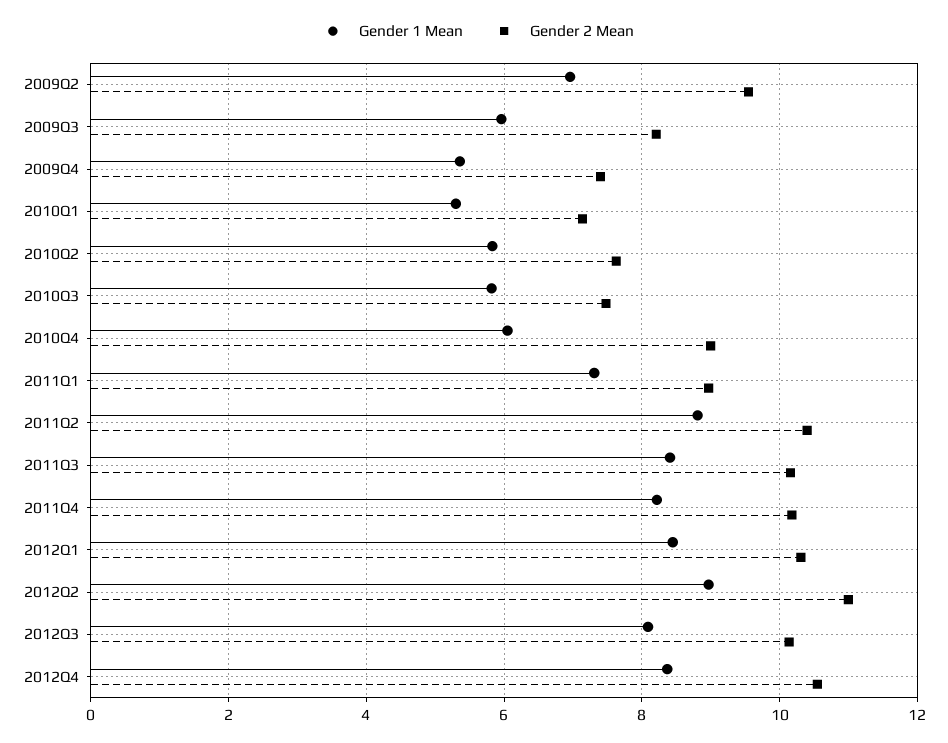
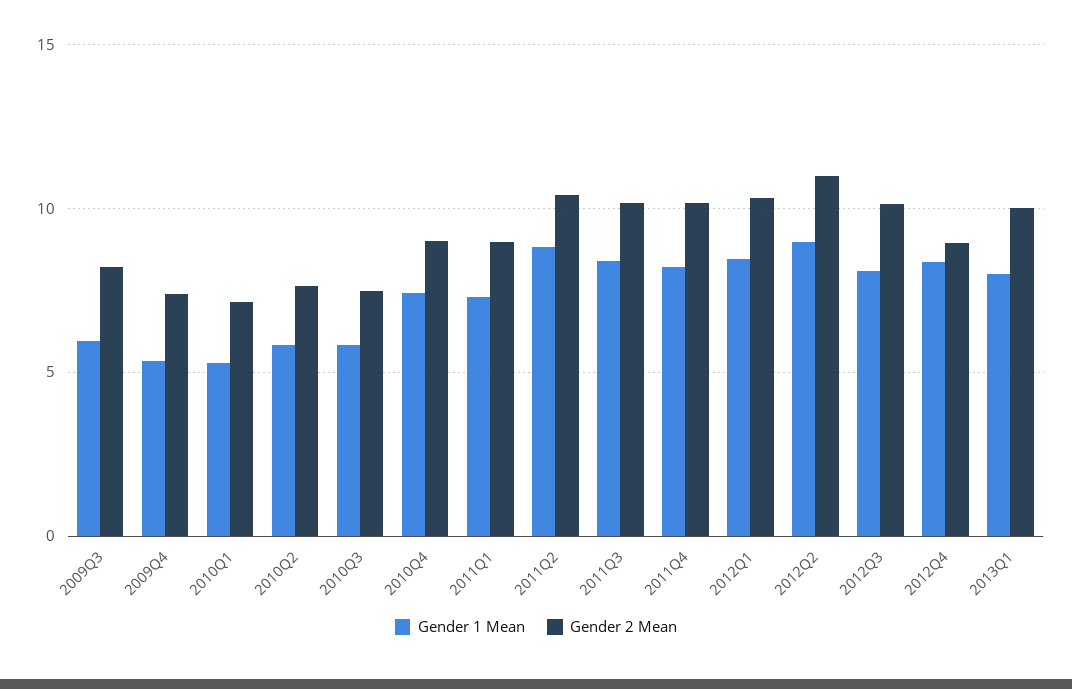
Gender 1 Mean, 2009Q2: 7 -> none
Gender 2 Mean, 2009Q2: 9.6 -> none
Gender 1 Mean, 2010Q4: 6 -> 7.5
Gender 2 Mean, 2012Q4: 10.6 -> 9
Gender 1 Mean, 2013Q1: none -> 8
Gender 2 Mean, 2013Q1: none -> 10

